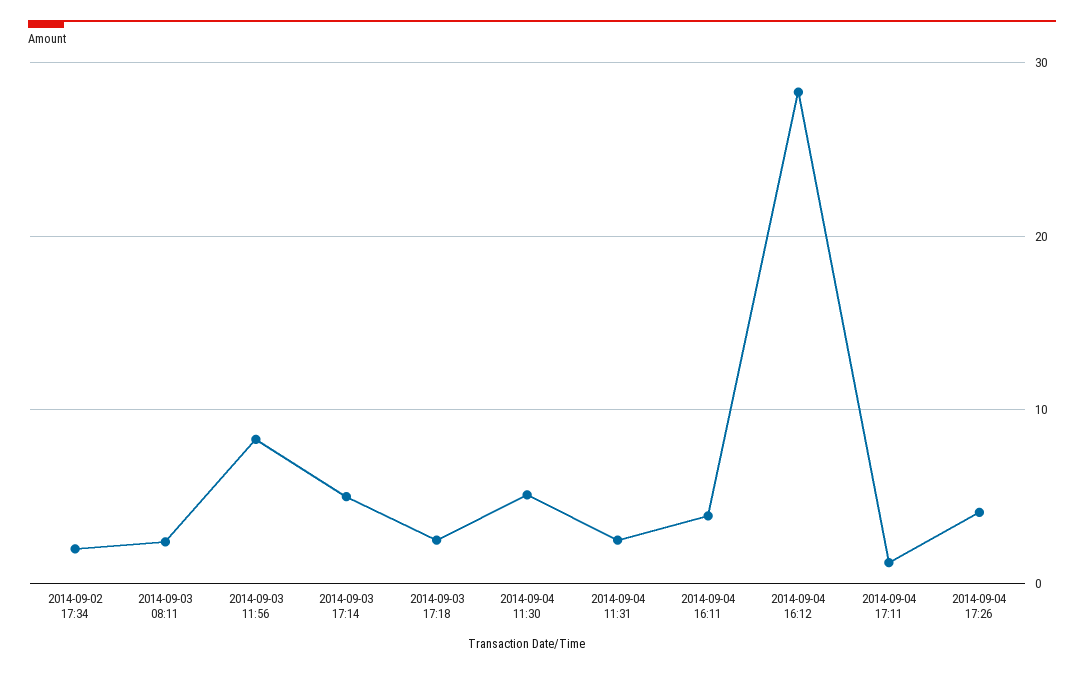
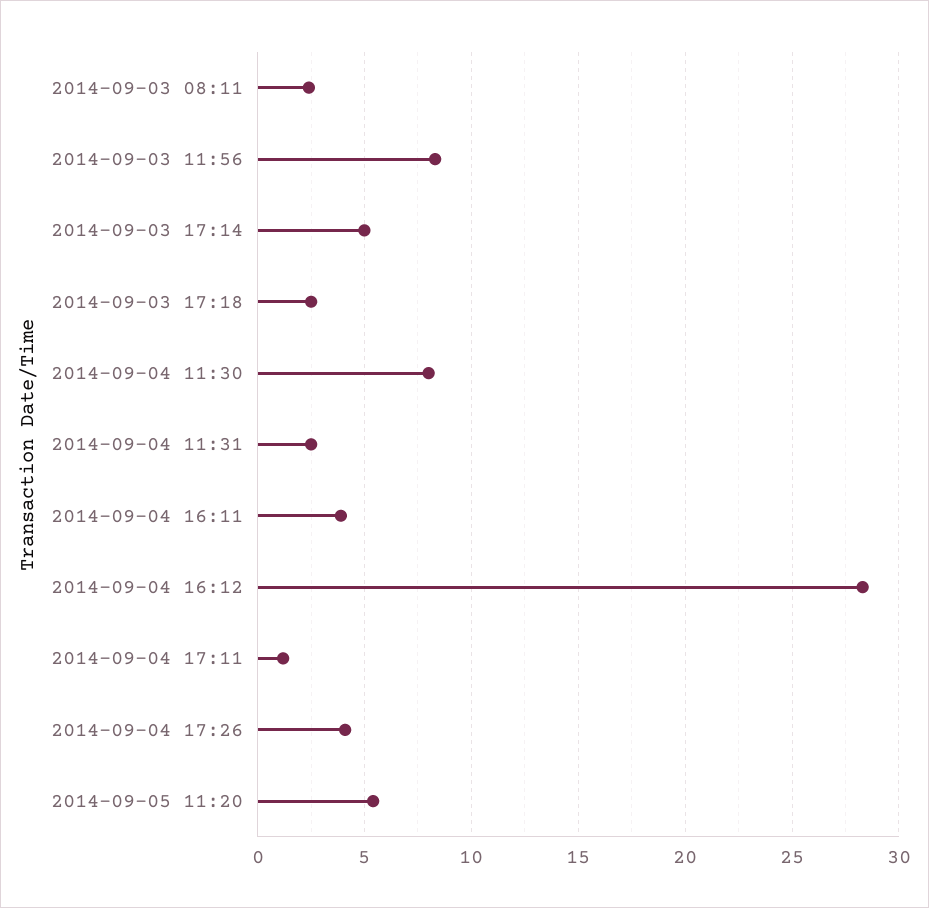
2014-09-02 17:34: 2 -> none
2014-09-04 11:30: 5 -> 8
2014-09-05 11:20: none -> 5.5

